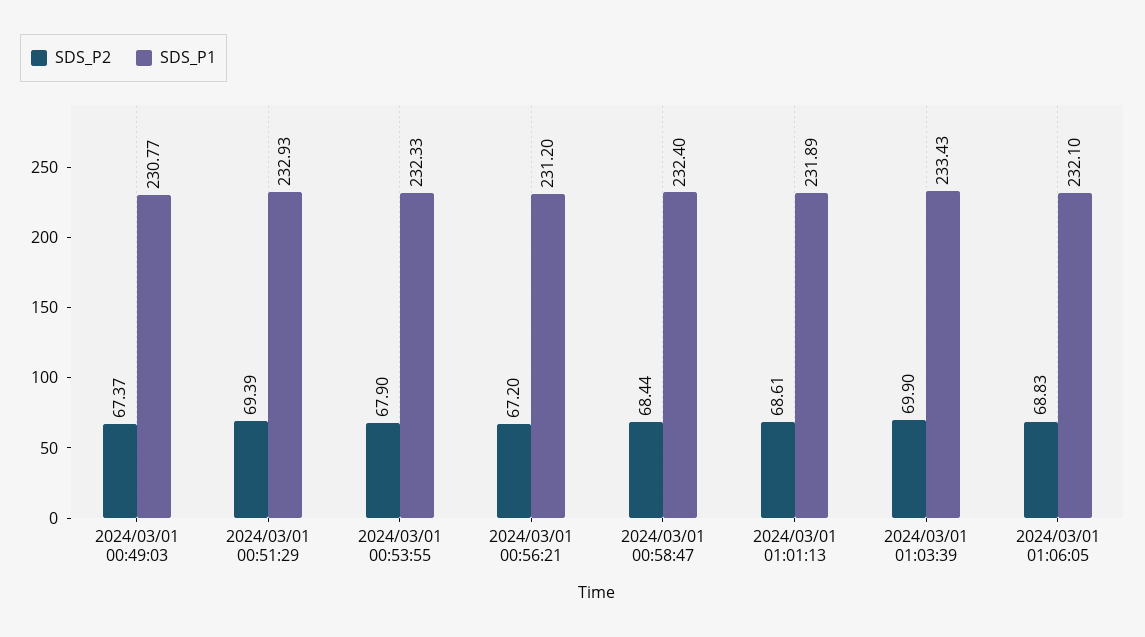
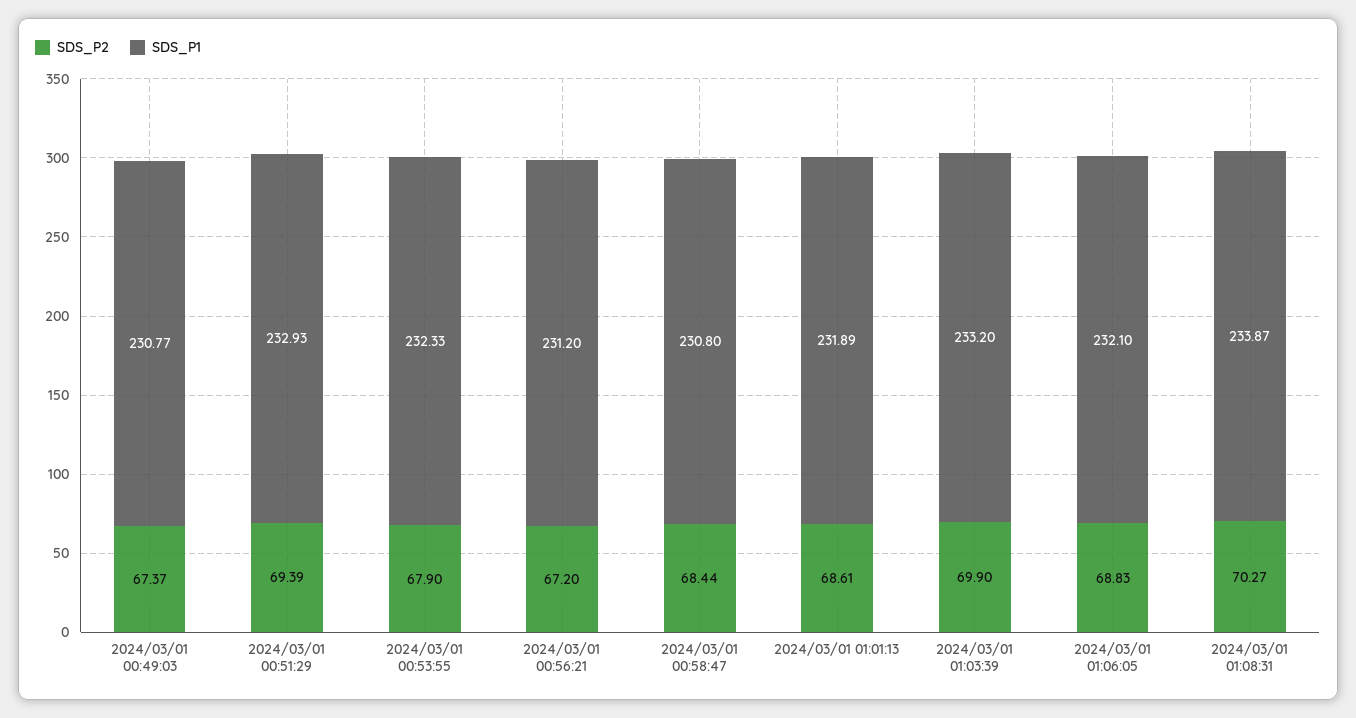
SDS_P1, 2024/03/01 00:58:47: 232.4 -> 230.8
SDS_P1, 2024/03/01 01:03:39: 233.43 -> 233.2
SDS_P2, 2024/03/01 01:08:31: none -> 70.27
SDS_P1, 2024/03/01 01:08:31: none -> 233.87

